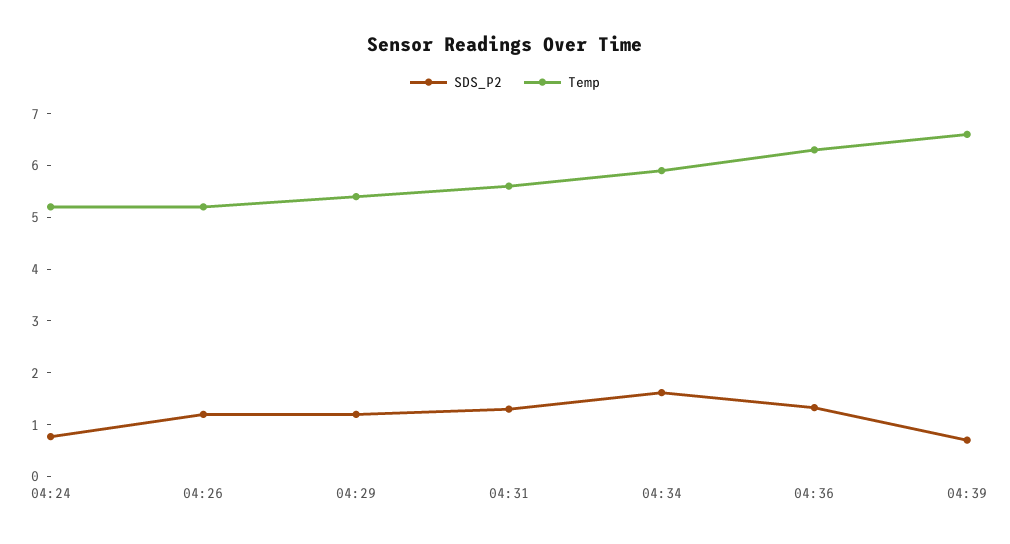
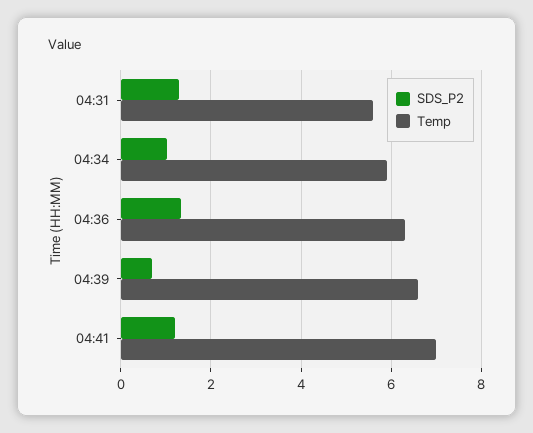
SDS_P2, 04:24: 0.8 -> none
Temp, 04:24: 5.2 -> none
SDS_P2, 04:26: 1.2 -> none
Temp, 04:26: 5.2 -> none
SDS_P2, 04:29: 1.2 -> none
Temp, 04:29: 5.4 -> none
SDS_P2, 04:34: 1.6 -> 1
SDS_P2, 04:41: none -> 1.2
Temp, 04:41: none -> 7

